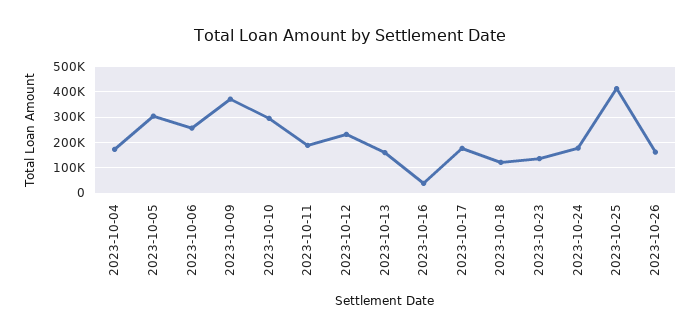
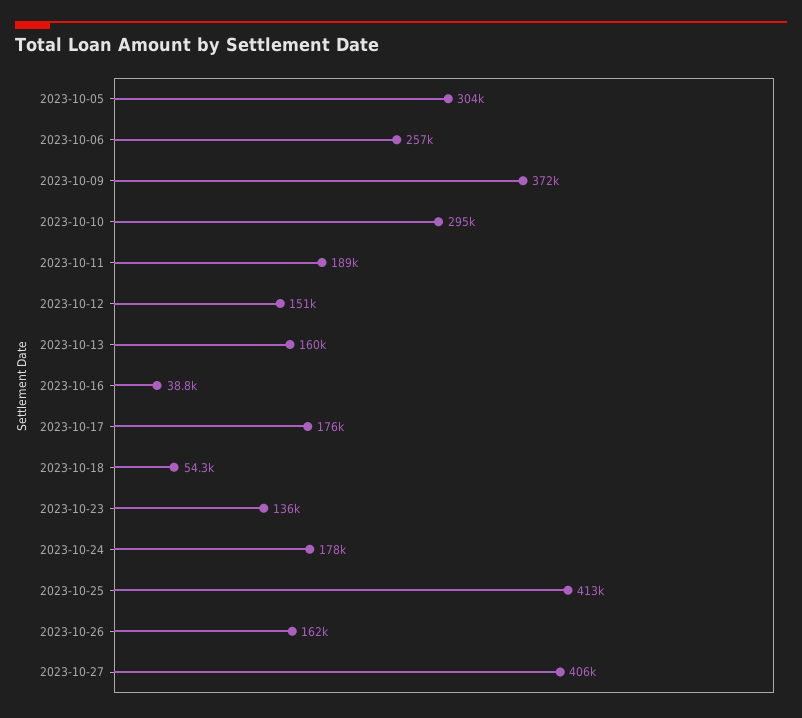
2023-10-04: 175000 -> none
2023-10-12: 225000 -> 151000
2023-10-18: 125000 -> 54300
2023-10-27: none -> 406000

